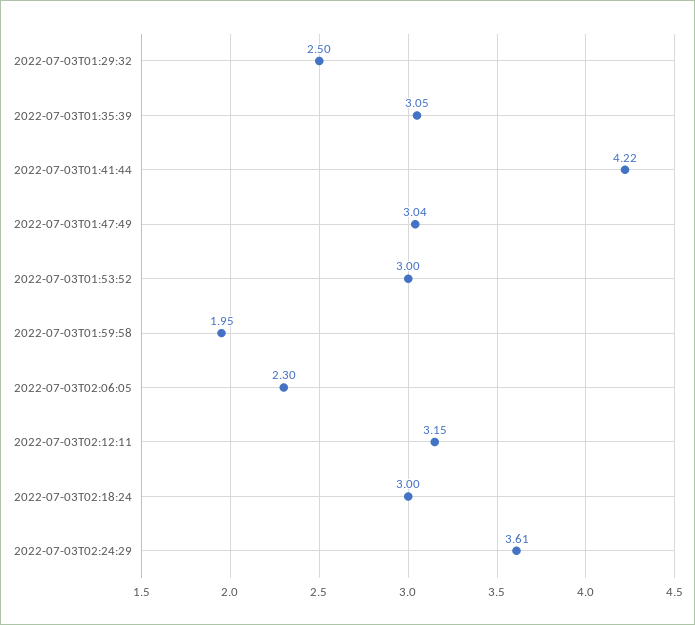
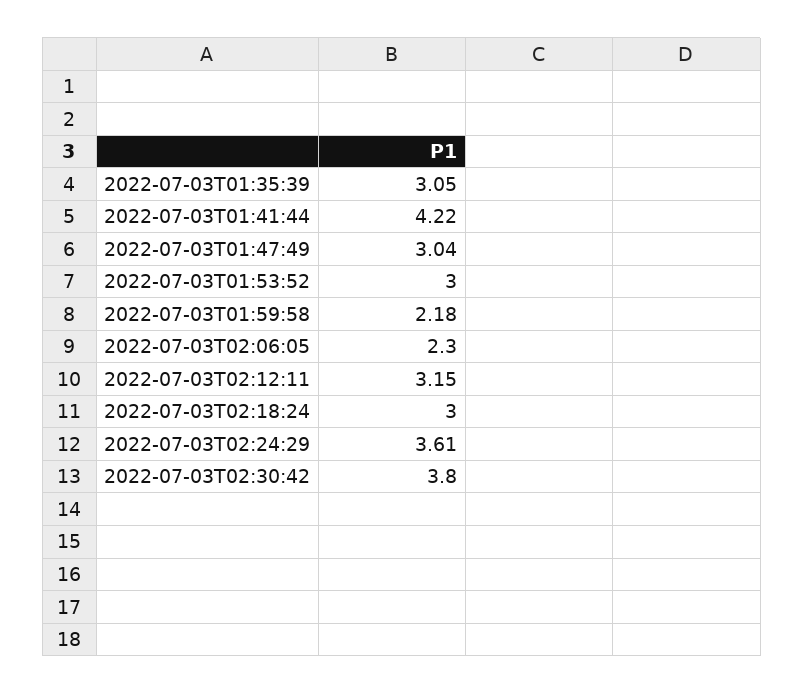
2022-07-03T01:29:32: 2.5 -> none
2022-07-03T01:59:58: 1.95 -> 2.18
2022-07-03T02:30:42: none -> 3.8

